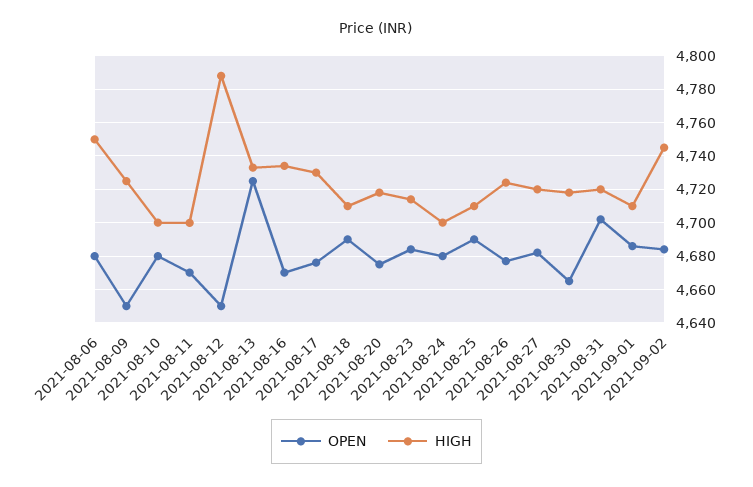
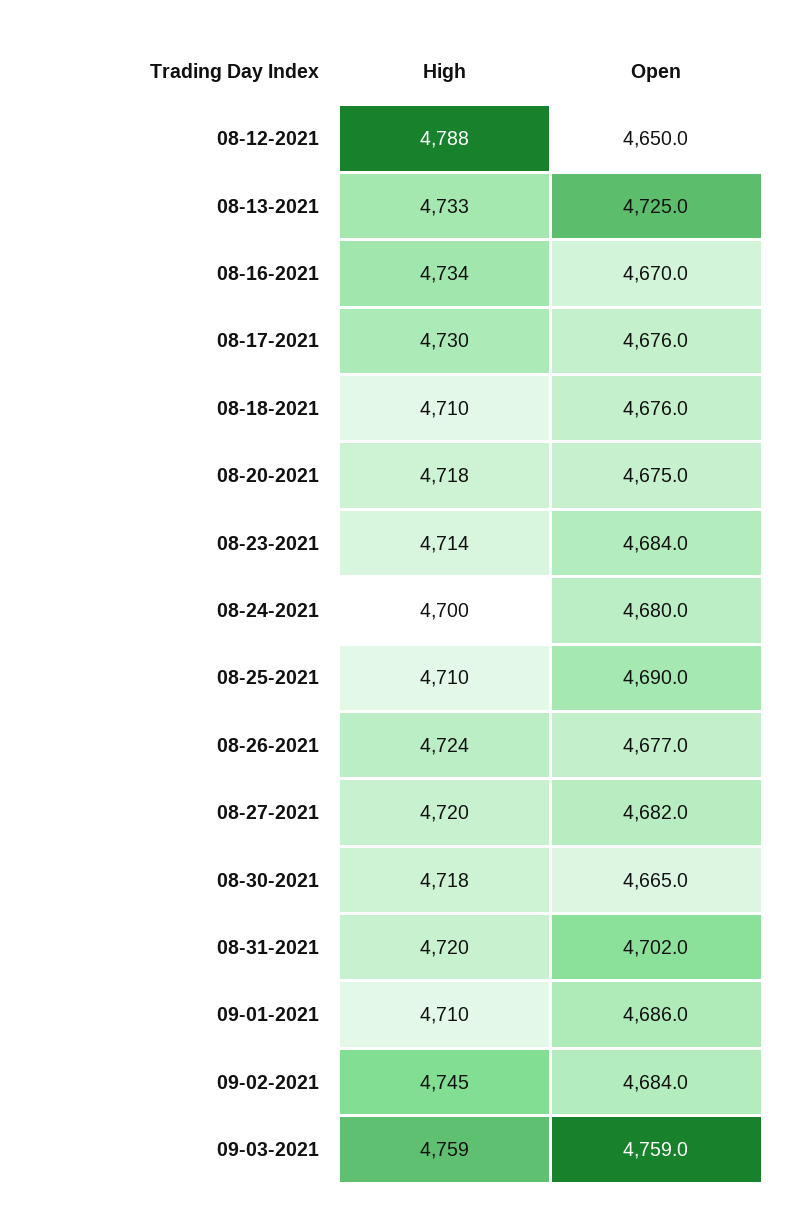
OPEN, 2021-08-06: 4680 -> none
HIGH, 2021-08-06: 4750 -> none
OPEN, 2021-08-09: 4650 -> none
HIGH, 2021-08-09: 4725 -> none
OPEN, 2021-08-10: 4680 -> none
HIGH, 2021-08-10: 4700 -> none
OPEN, 2021-08-11: 4670 -> none
HIGH, 2021-08-11: 4700 -> none
OPEN, 2021-08-18: 4690 -> 4676
HIGH, 09-03-2021: none -> 4759
OPEN, 09-03-2021: none -> 4759

